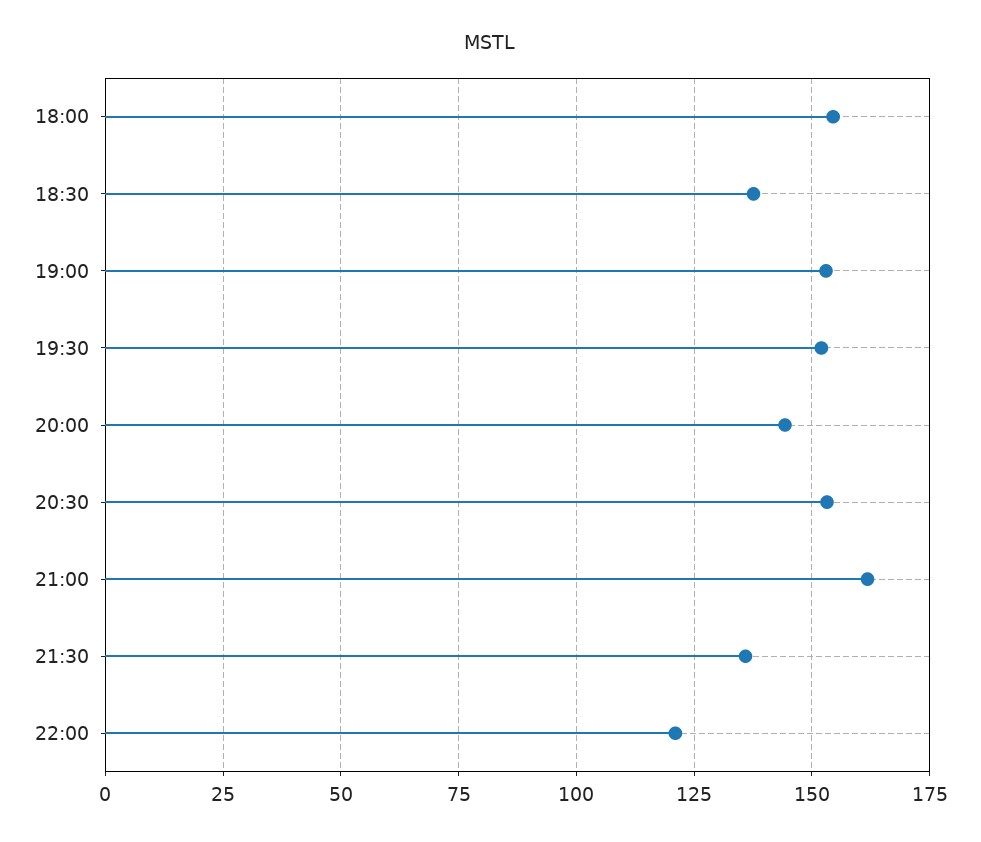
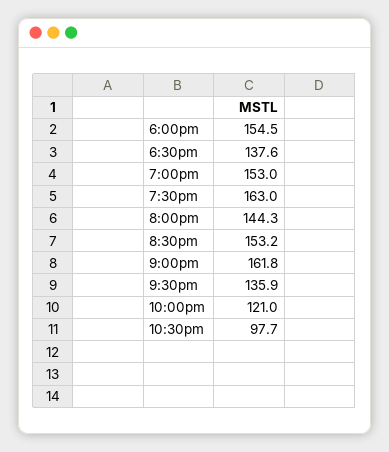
19:30: 152.5 -> 163
10:30pm: none -> 97.7

